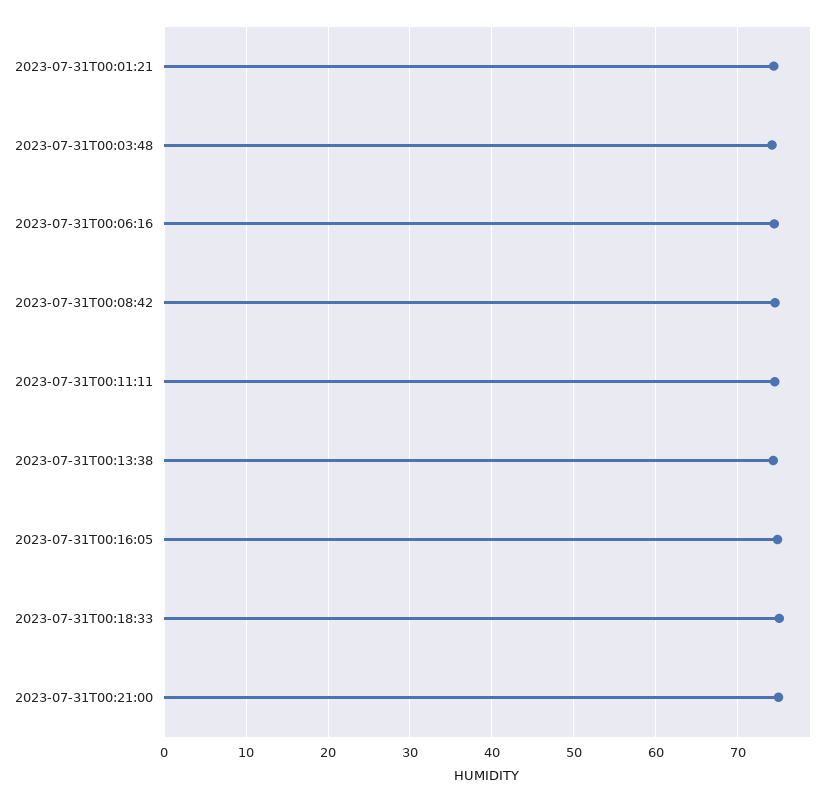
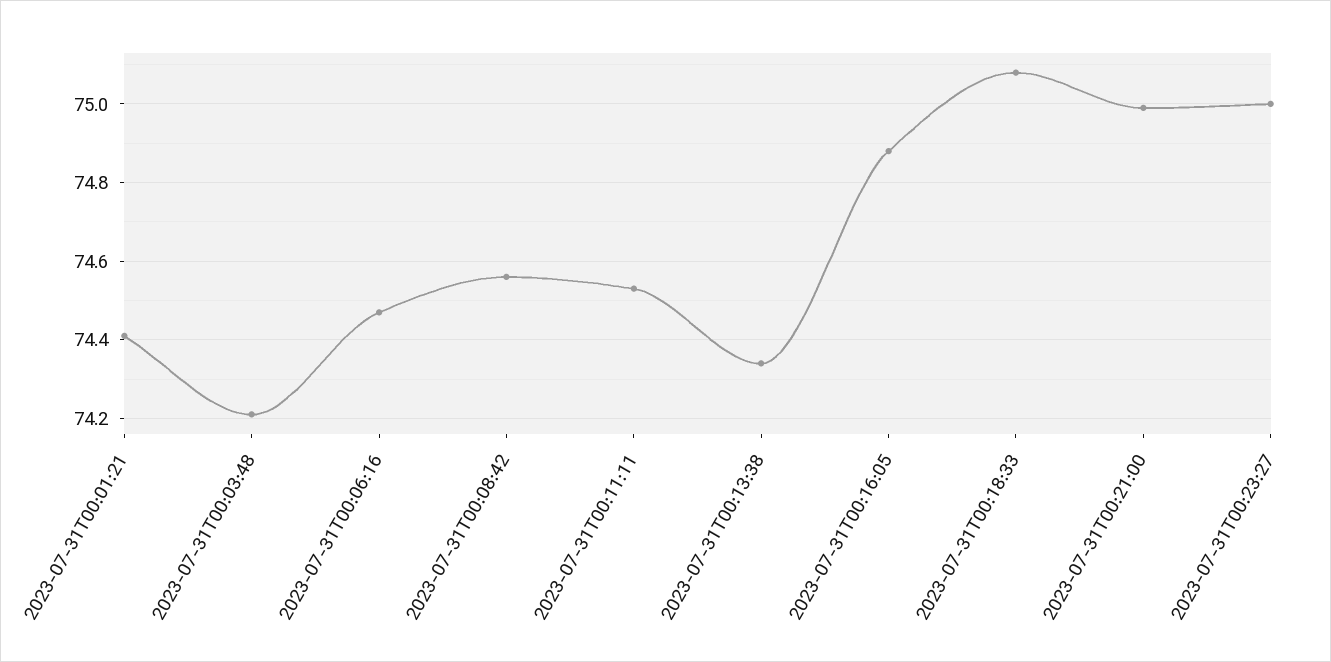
2023-07-31T00:23:27: none -> 75

